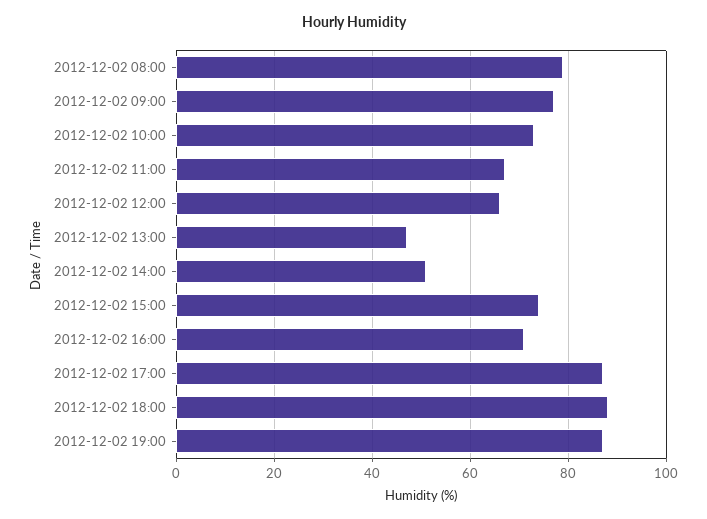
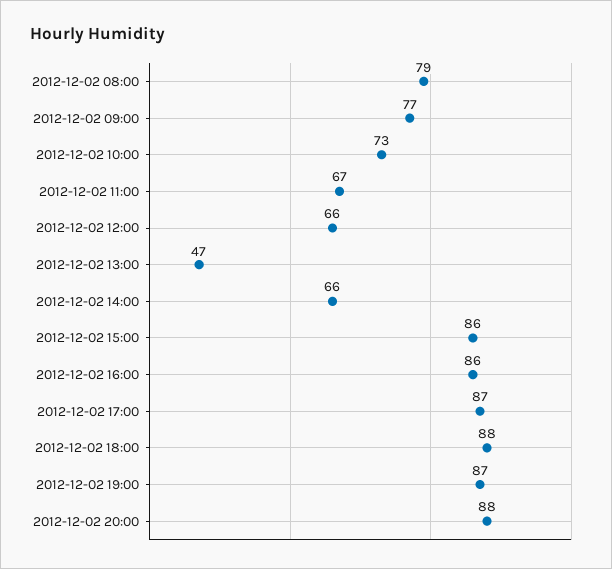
2012-12-02 14:00: 50 -> 66
2012-12-02 15:00: 75 -> 86
2012-12-02 16:00: 70 -> 86
2012-12-02 20:00: none -> 88

